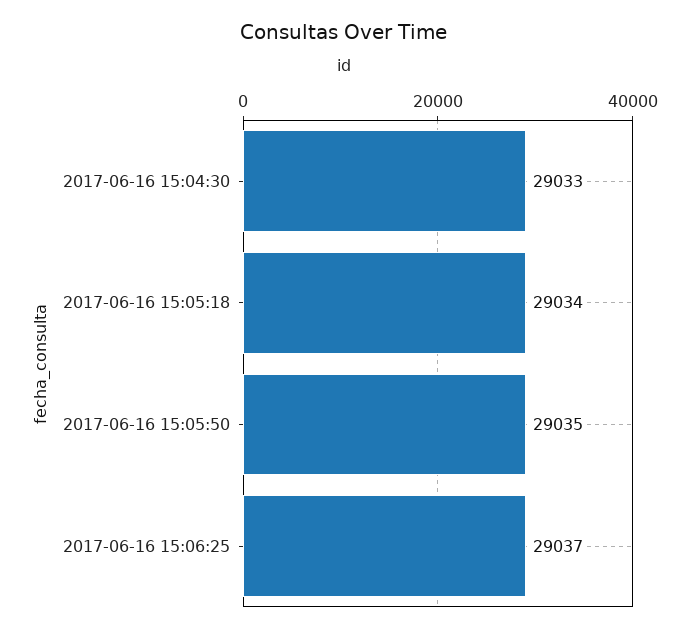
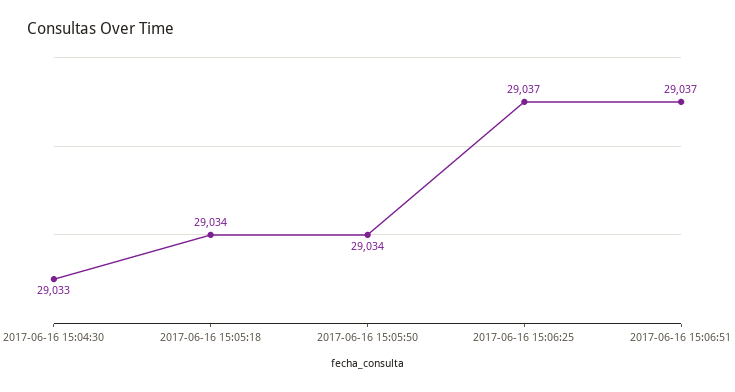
2017-06-16 15:05:50: 29035 -> 29034
2017-06-16 15:06:51: none -> 29037

